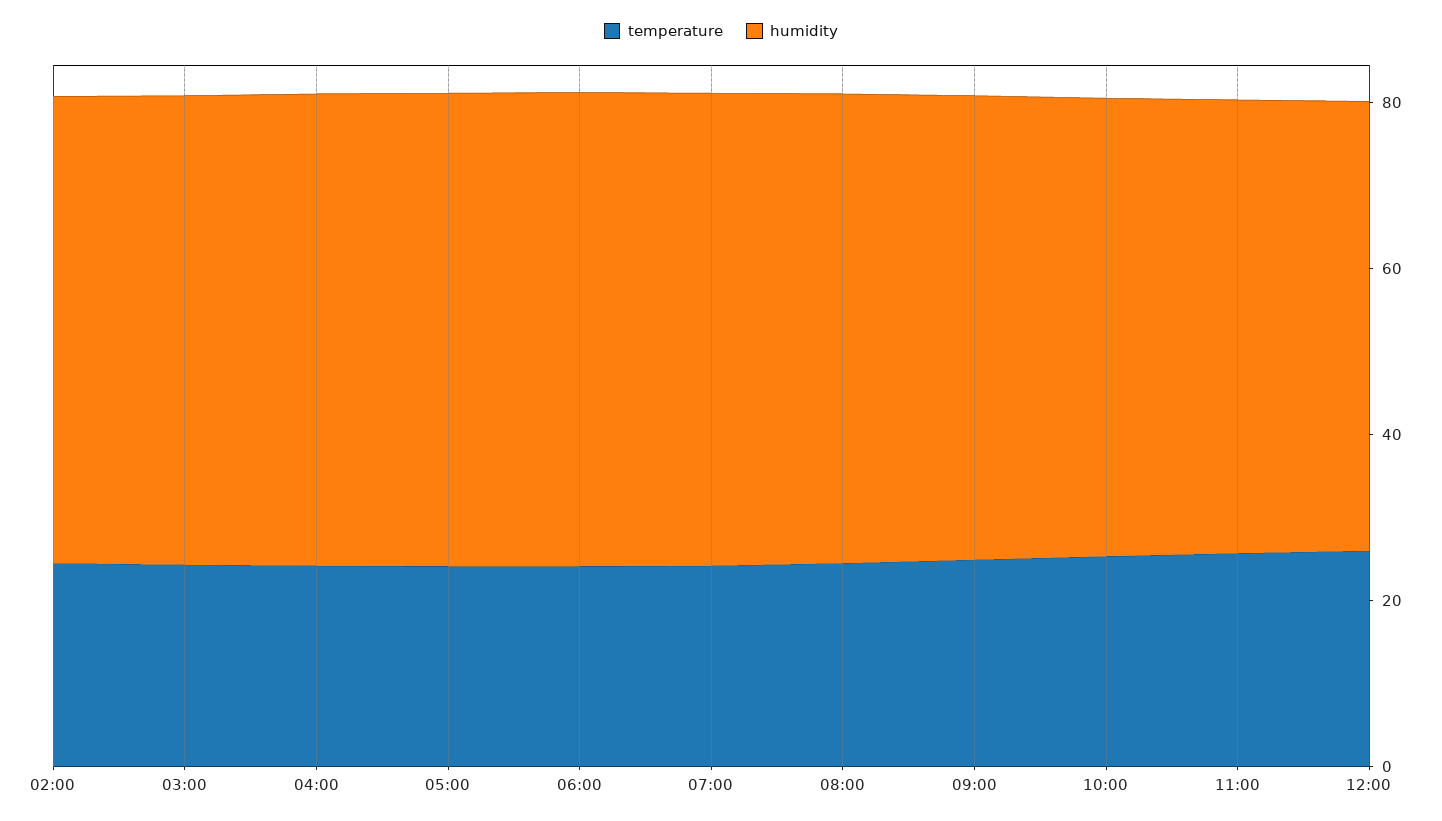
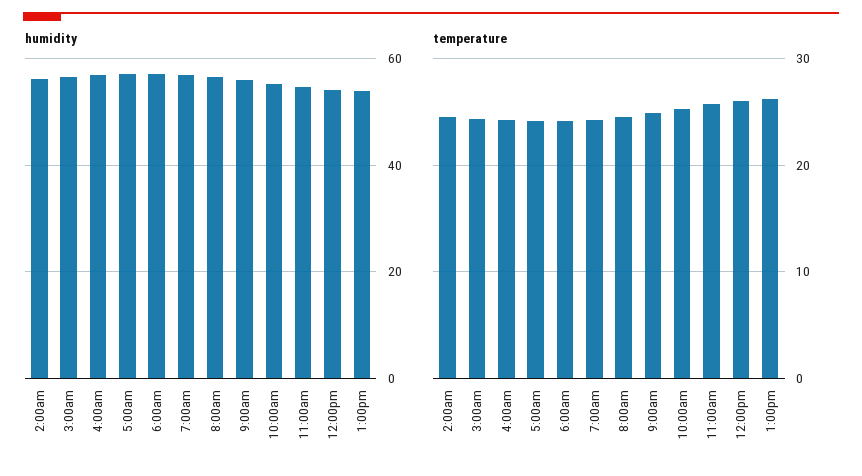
humidity, 1:00pm: none -> 54
temperature, 1:00pm: none -> 26

